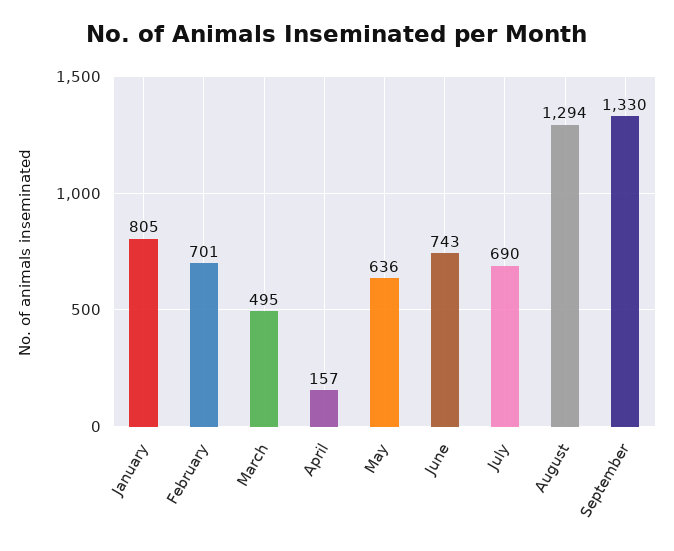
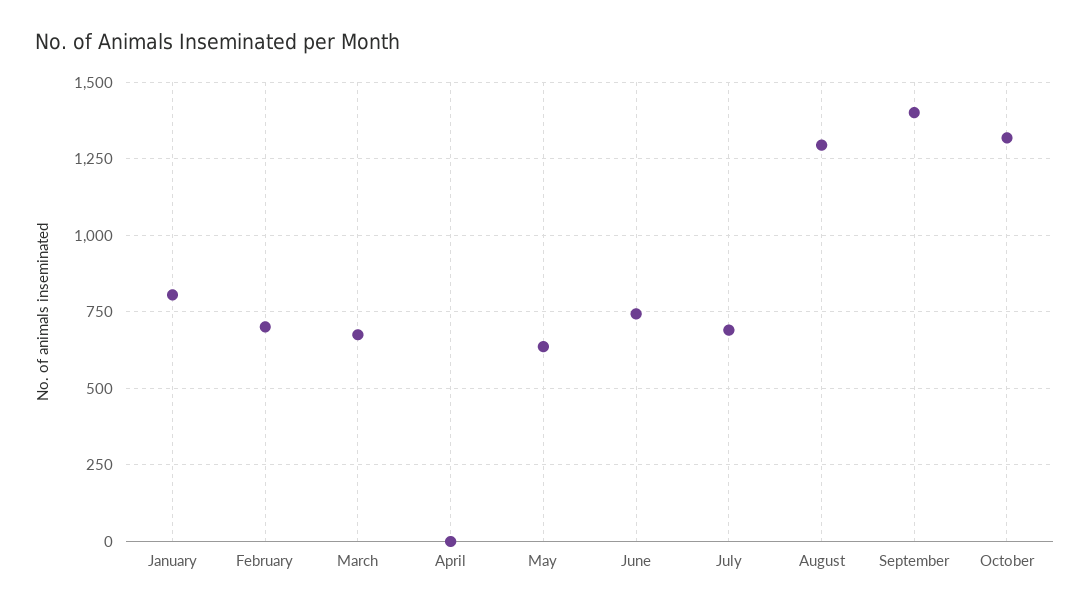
March: 495 -> 675
April: 157 -> 0
September: 1330 -> 1400
October: none -> 1325

